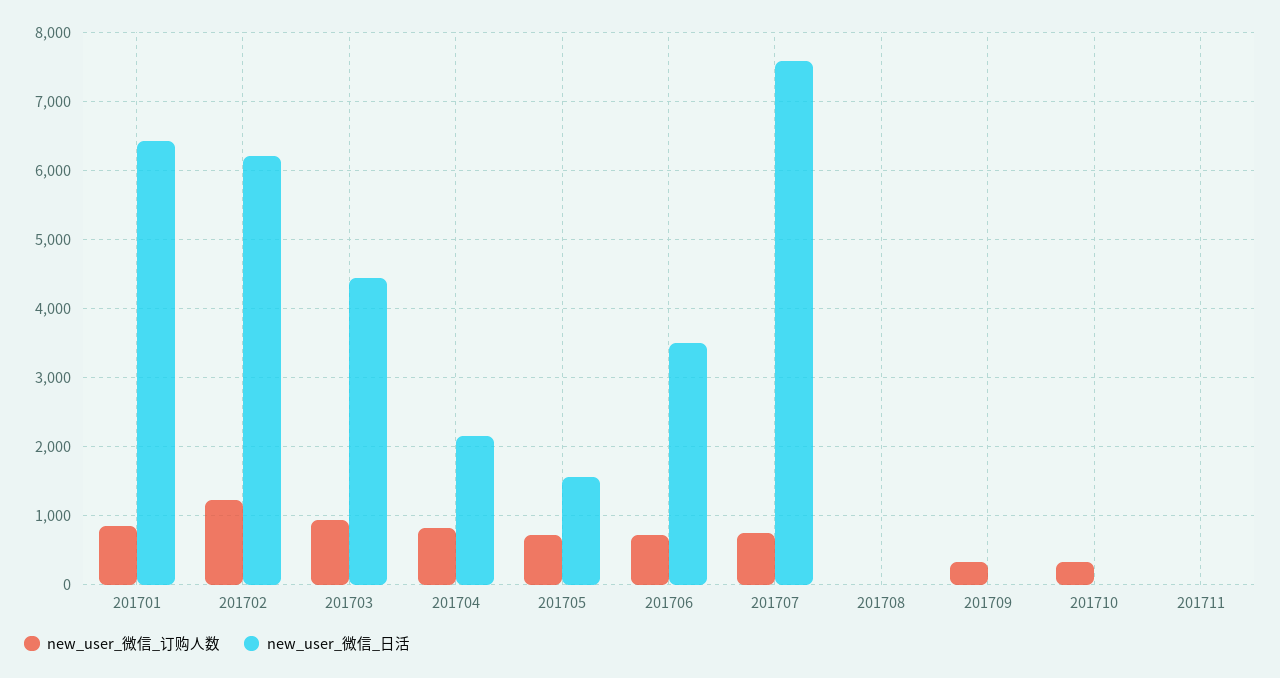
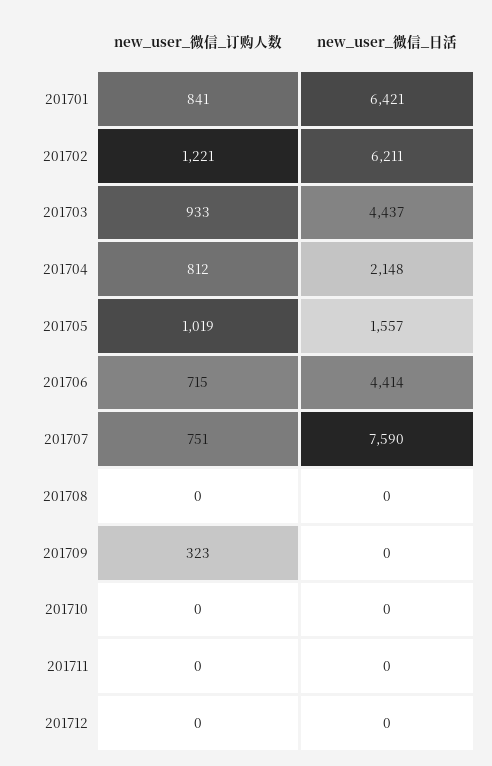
new_user_微信_订购人数, 201705: 700 -> 1019
new_user_微信_日活, 201706: 3500 -> 4414
new_user_微信_订购人数, 201710: 300 -> 0
new_user_微信_订购人数, 201712: none -> 0
new_user_微信_日活, 201712: none -> 0

